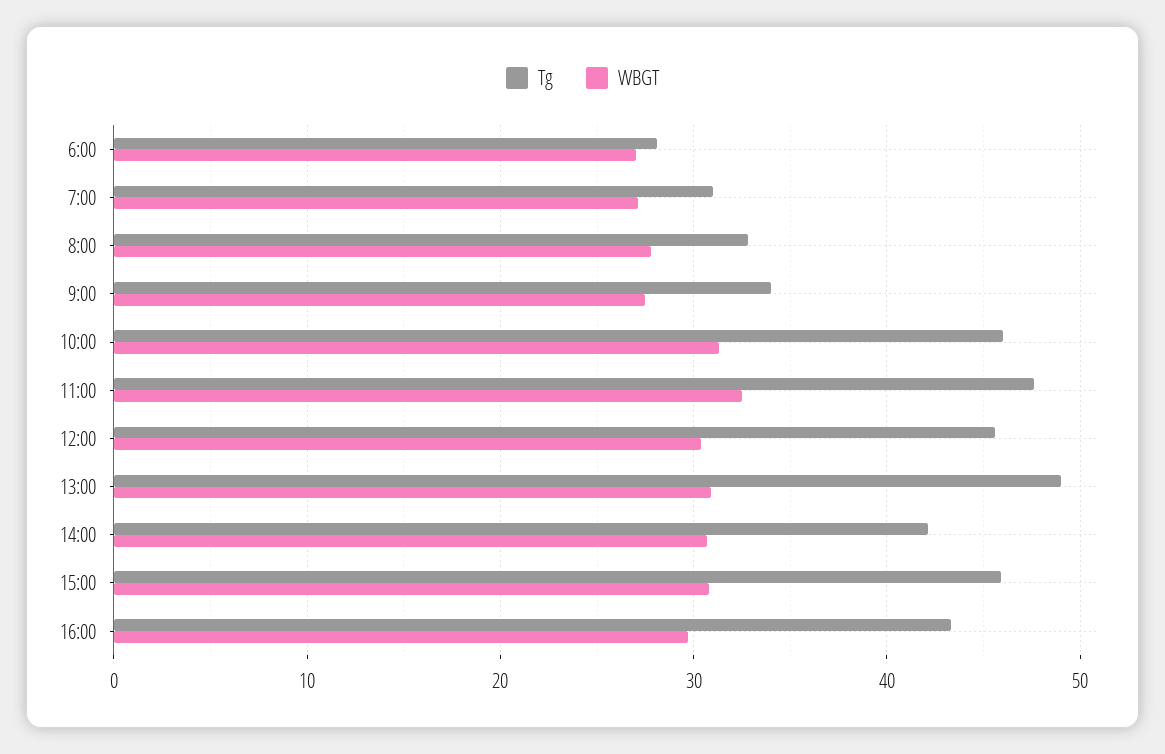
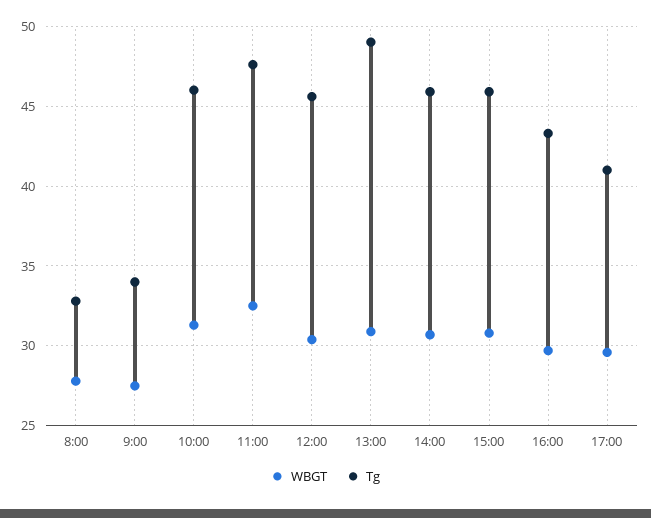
Tg, 6:00: 28 -> none
WBGT, 6:00: 27 -> none
Tg, 7:00: 31 -> none
WBGT, 7:00: 27 -> none
Tg, 14:00: 42 -> 46
WBGT, 17:00: none -> 29.5
Tg, 17:00: none -> 41

